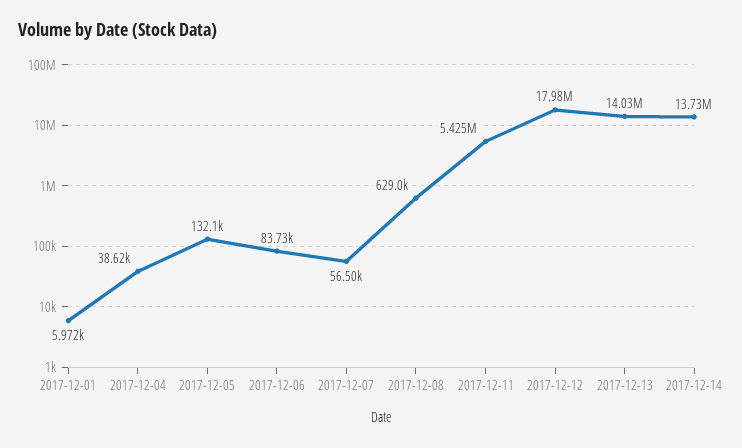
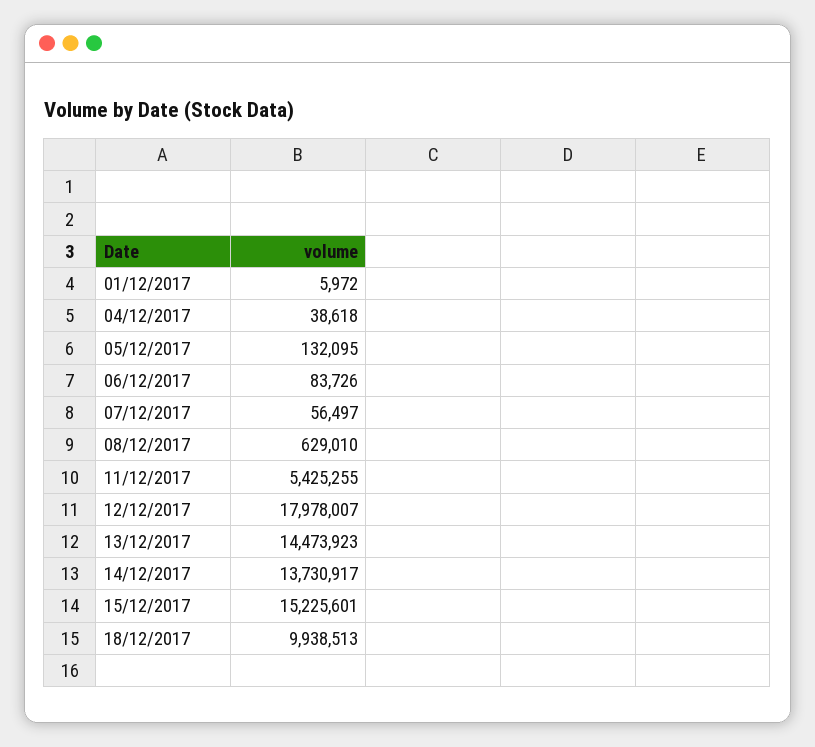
2017-12-13: 14030000 -> 14473923
15/12/2017: none -> 15225601
18/12/2017: none -> 9938513

